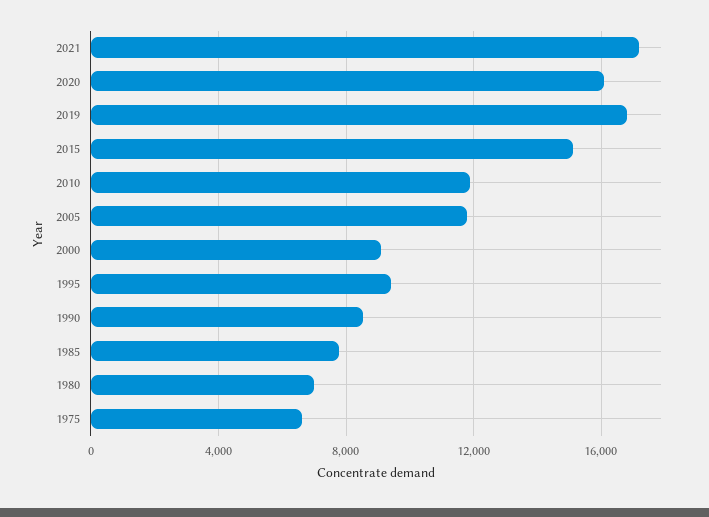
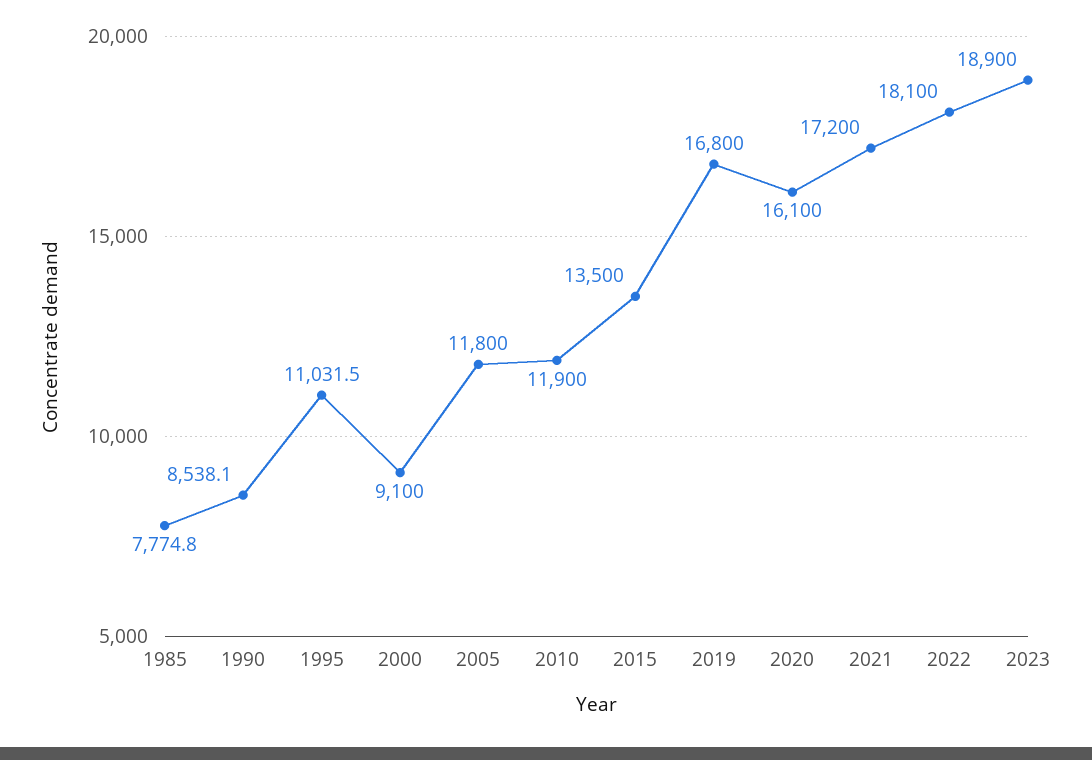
2015: 15000 -> 13500
1995: 9500 -> 11031.5
1980: 7000 -> none
1975: 6500 -> none
2022: none -> 18100
2023: none -> 18900

